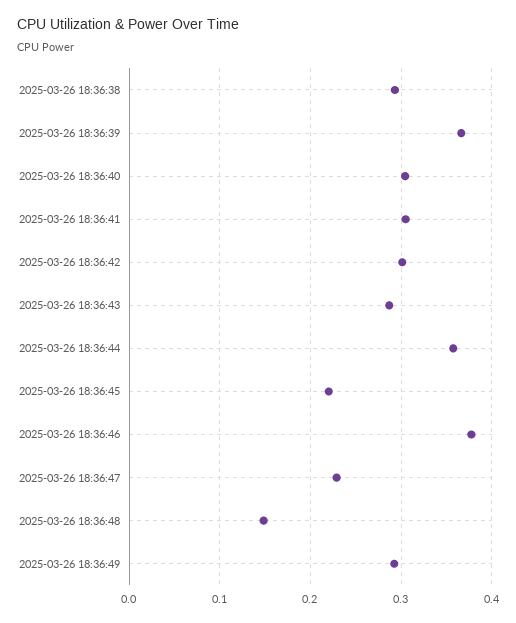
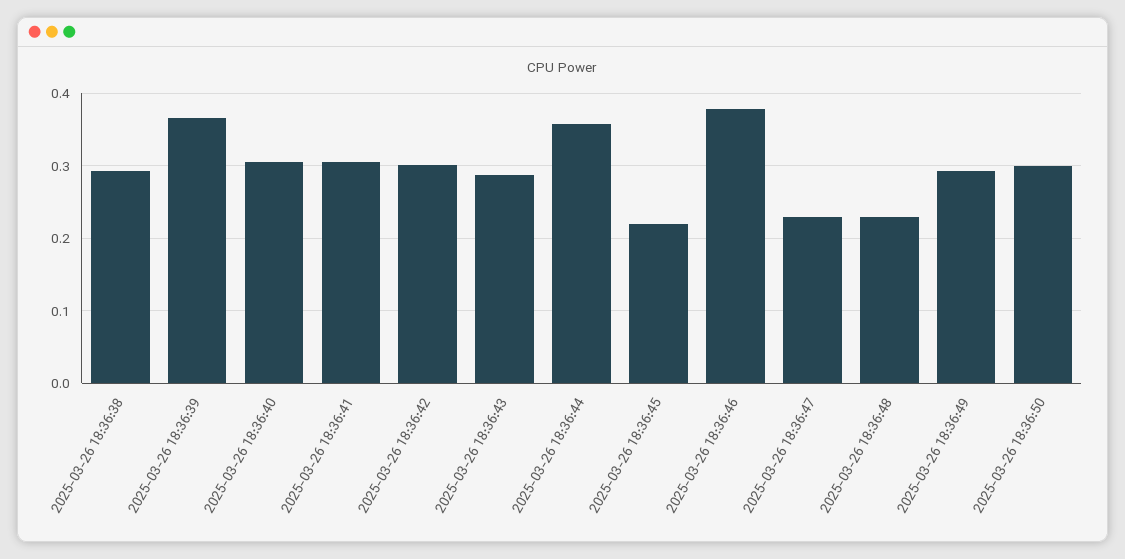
2025-03-26 18:36:48: 0.15 -> 0.23
2025-03-26 18:36:50: none -> 0.3

